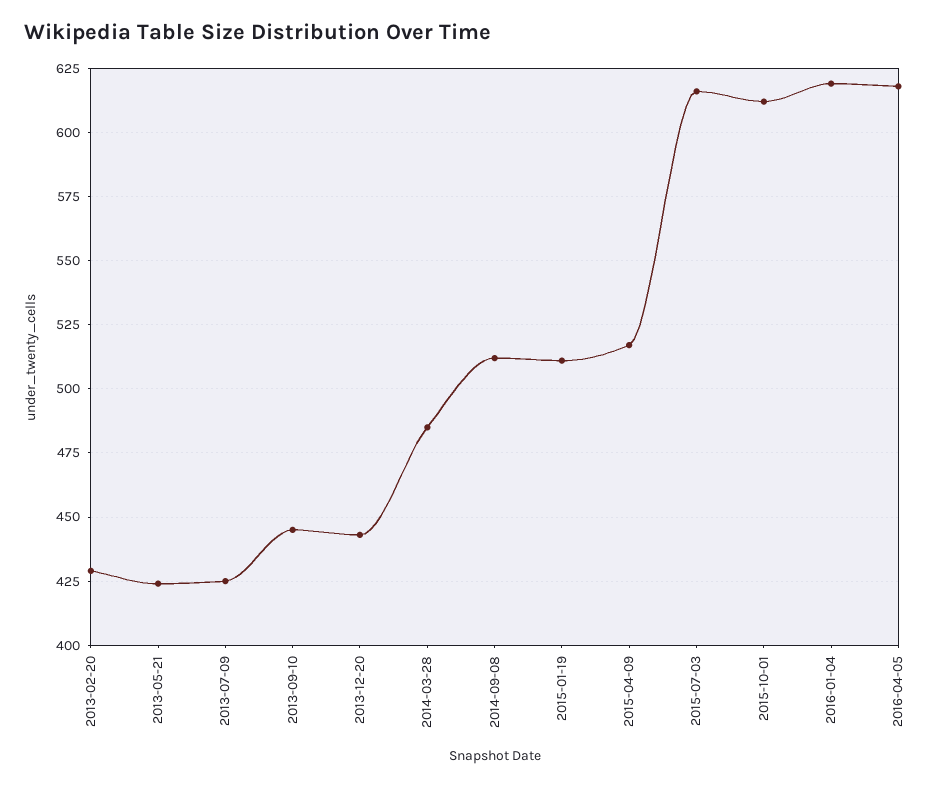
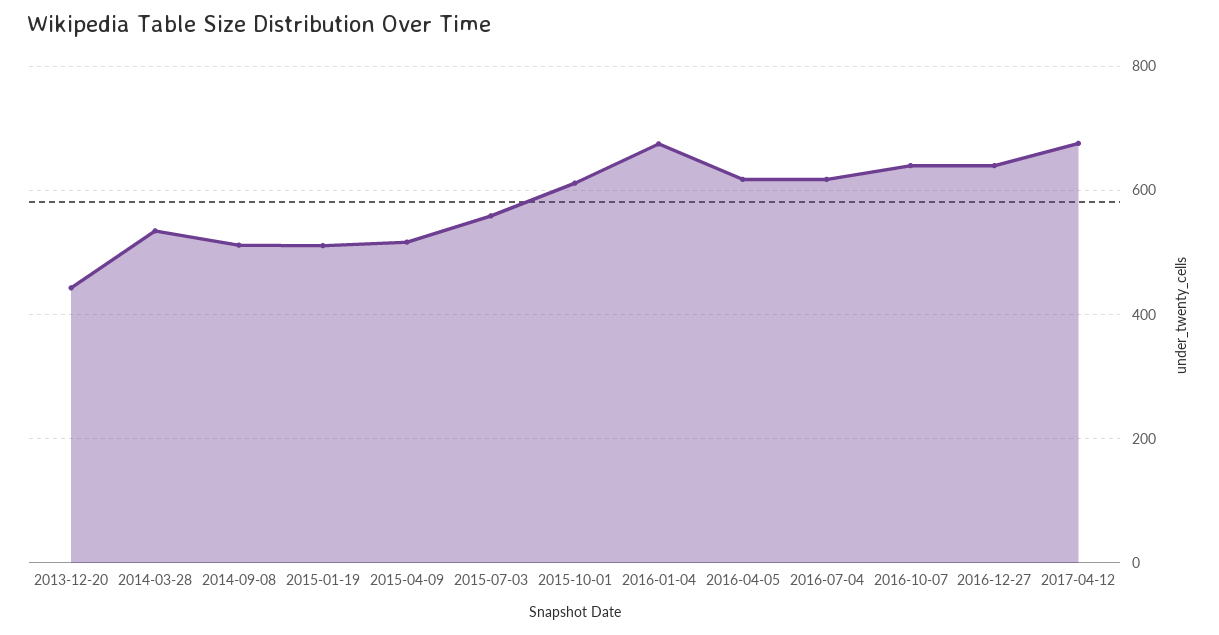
2013-02-20: 430 -> none
2013-05-21: 425 -> none
2013-07-09: 425 -> none
2013-09-10: 445 -> none
2014-03-28: 485 -> 540
2015-07-03: 615 -> 560
2016-01-04: 620 -> 680
2016-07-04: none -> 620
2016-10-07: none -> 640
2016-12-27: none -> 640
2017-04-12: none -> 680

